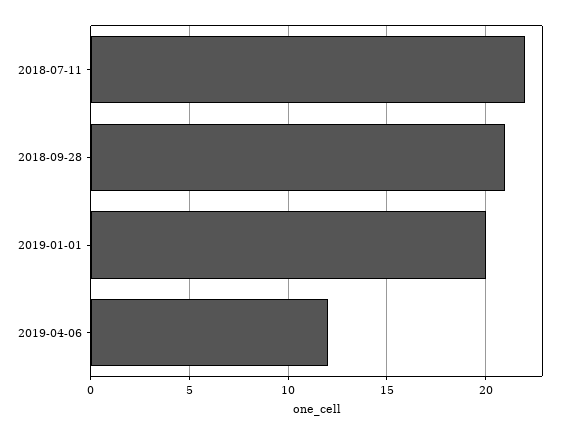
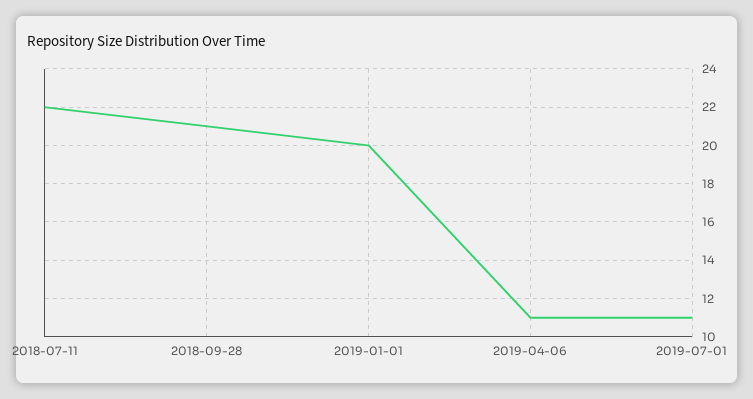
2019-04-06: 12 -> 11
2019-07-01: none -> 11

